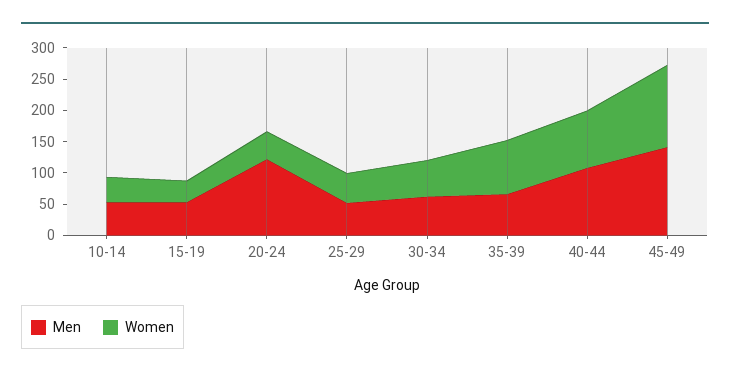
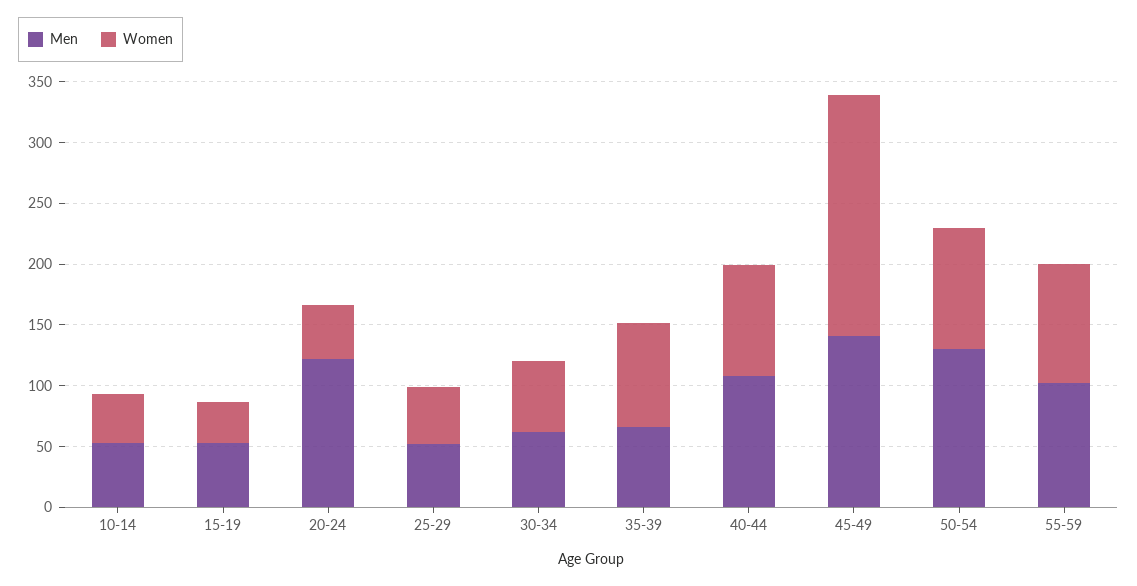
Women, 45-49: 125 -> 200
Men, 50-54: none -> 130
Women, 50-54: none -> 100
Men, 55-59: none -> 100
Women, 55-59: none -> 100

